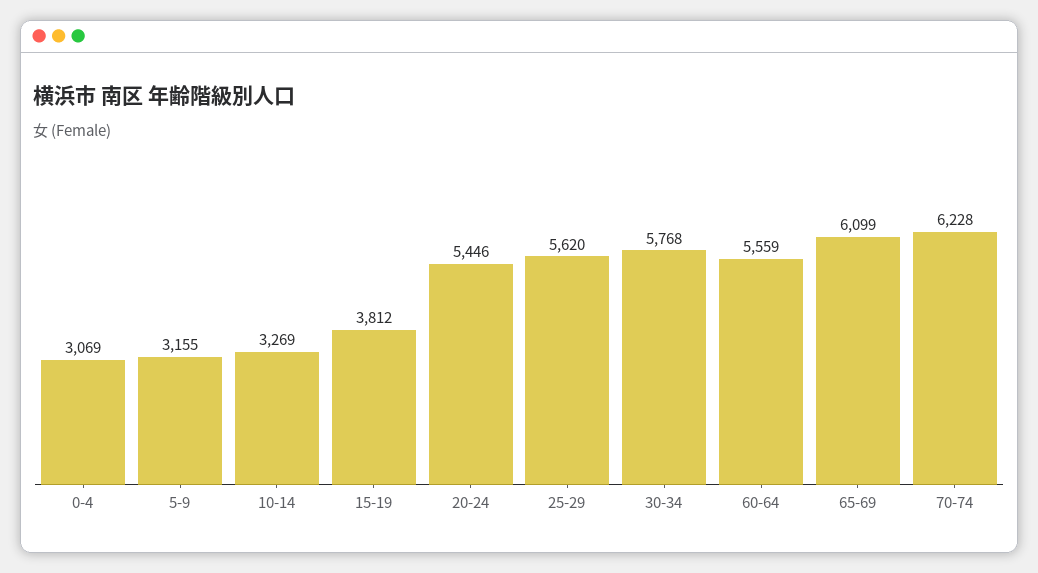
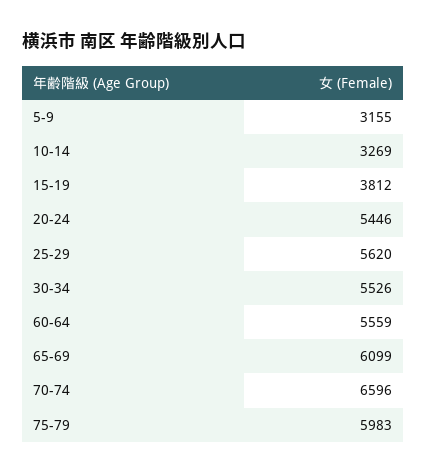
0-4: 3069 -> none
30-34: 5768 -> 5526
70-74: 6228 -> 6596
75-79: none -> 5983

